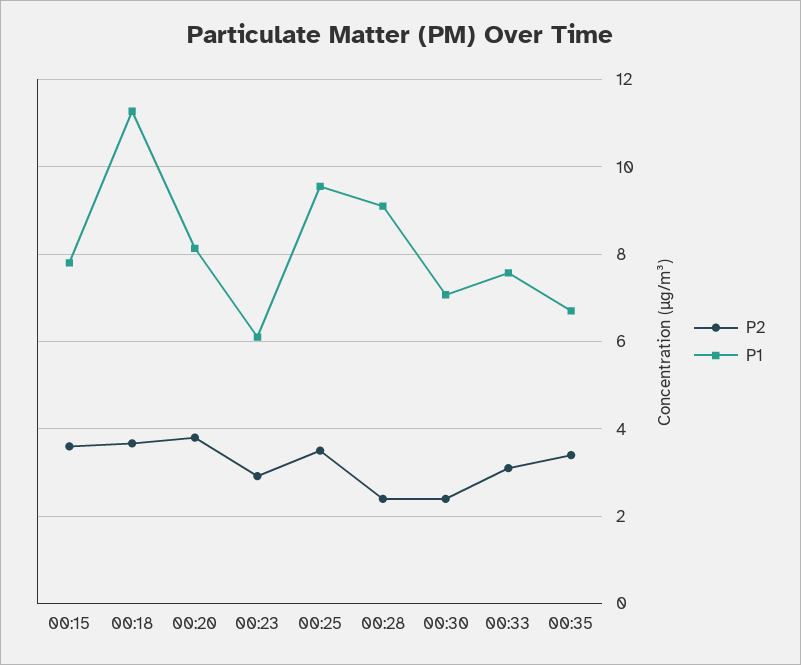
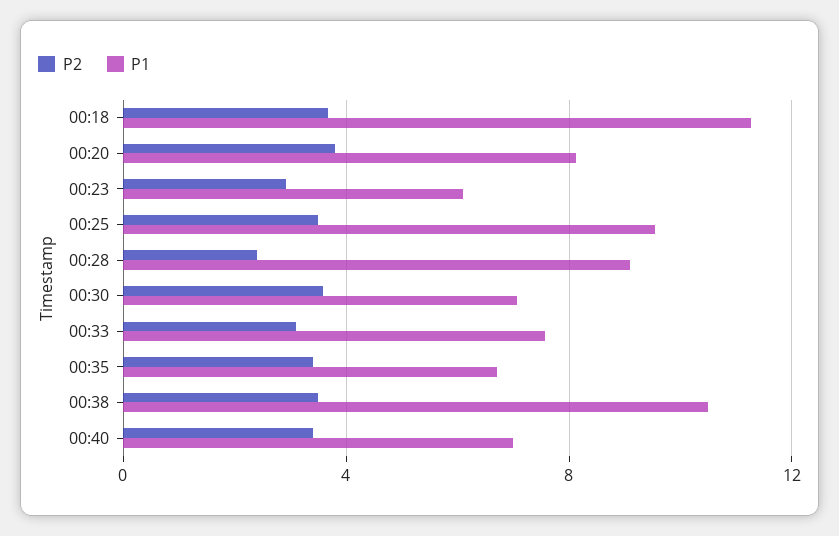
P2, 00:15: 3.6 -> none
P1, 00:15: 7.8 -> none
P2, 00:30: 2.4 -> 3.5
P2, 00:38: none -> 3.5
P1, 00:38: none -> 10.5
P2, 00:40: none -> 3.5
P1, 00:40: none -> 7

